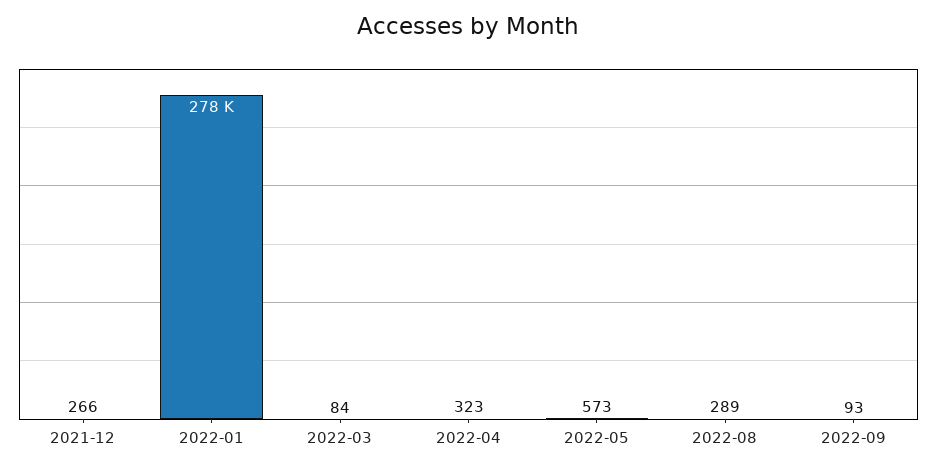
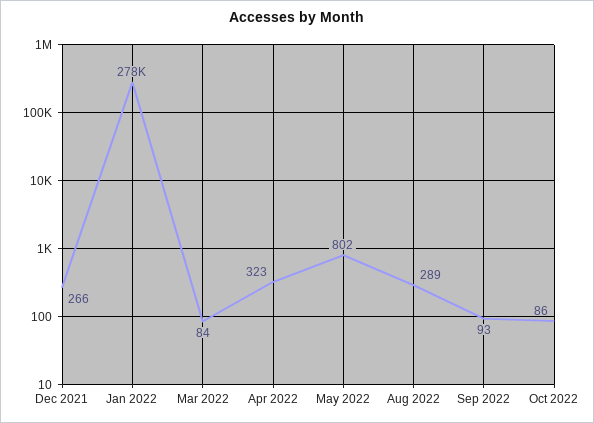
2022-05: 573 -> 802
Oct 2022: none -> 86

